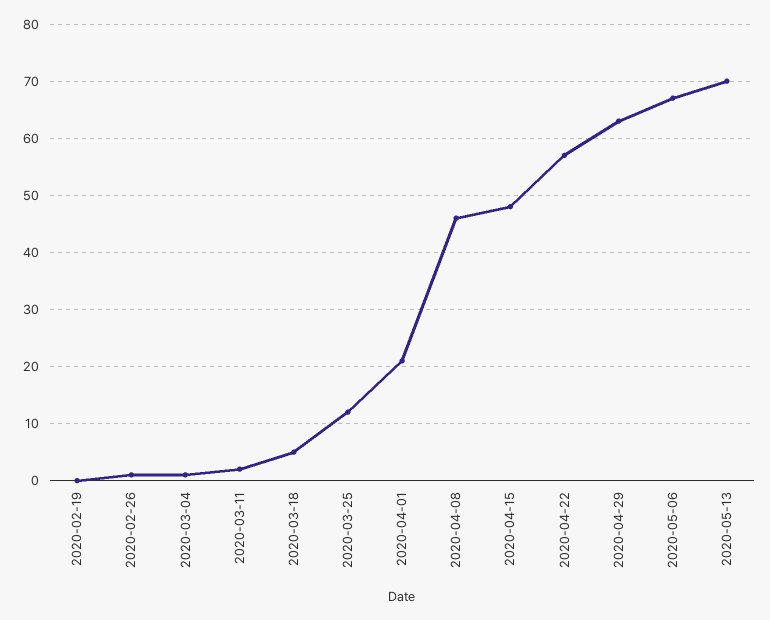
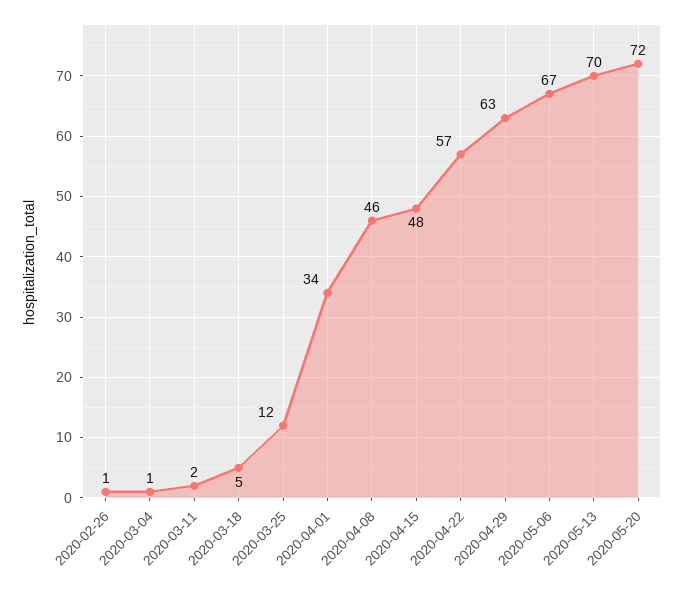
2020-02-19: 0 -> none
2020-04-01: 20 -> 34
2020-05-20: none -> 72

